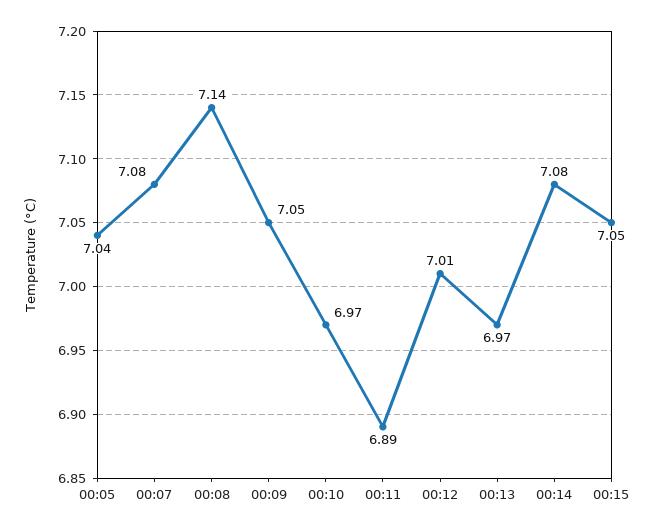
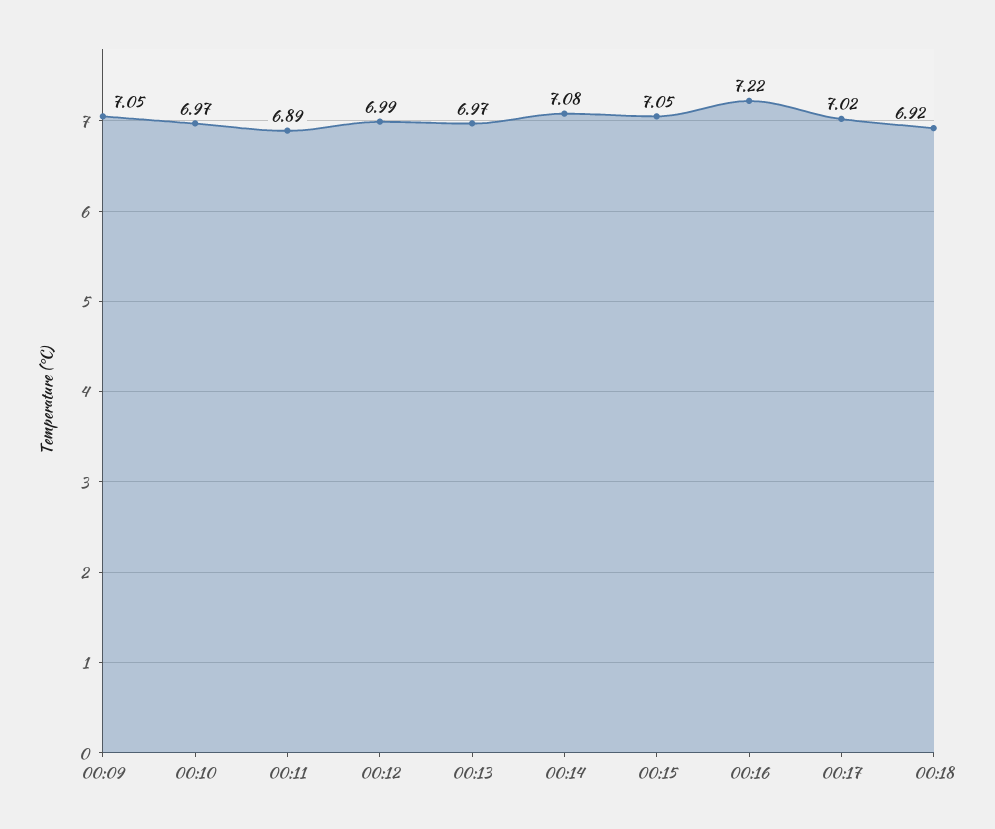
00:05: 7.04 -> none
00:07: 7.08 -> none
00:08: 7.14 -> none
00:12: 7.01 -> 6.99
00:16: none -> 7.22
00:17: none -> 7.02
00:18: none -> 6.92

